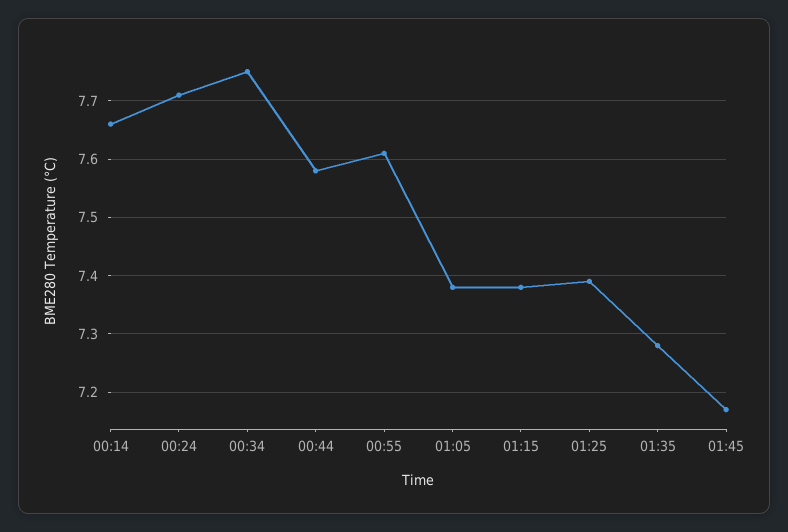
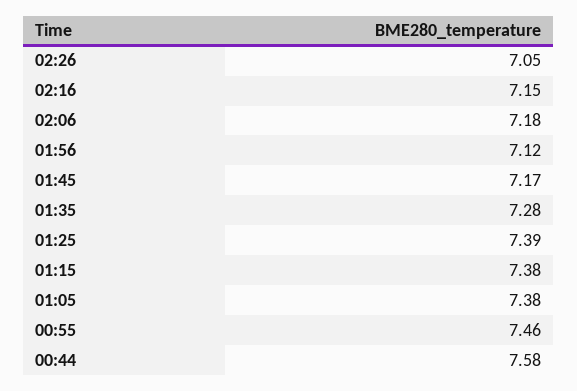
00:14: 7.65 -> none
00:24: 7.7 -> none
00:34: 7.75 -> none
00:55: 7.6 -> 7.46
02:26: none -> 7.05
02:16: none -> 7.15
02:06: none -> 7.18
01:56: none -> 7.12

